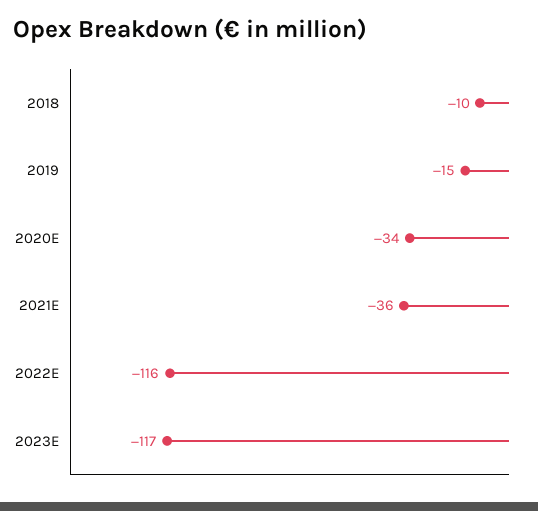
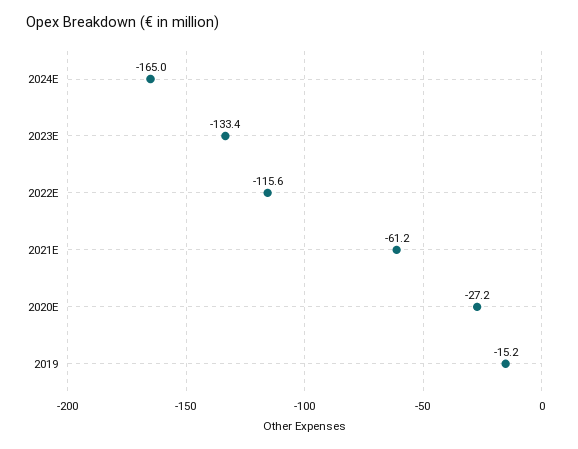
2018: -10 -> none
2020E: -34 -> -27.2
2021E: -36 -> -61.2
2023E: -117 -> -133.4
2024E: none -> -165

